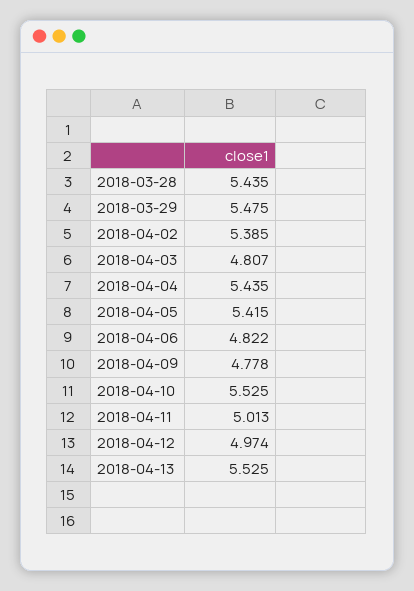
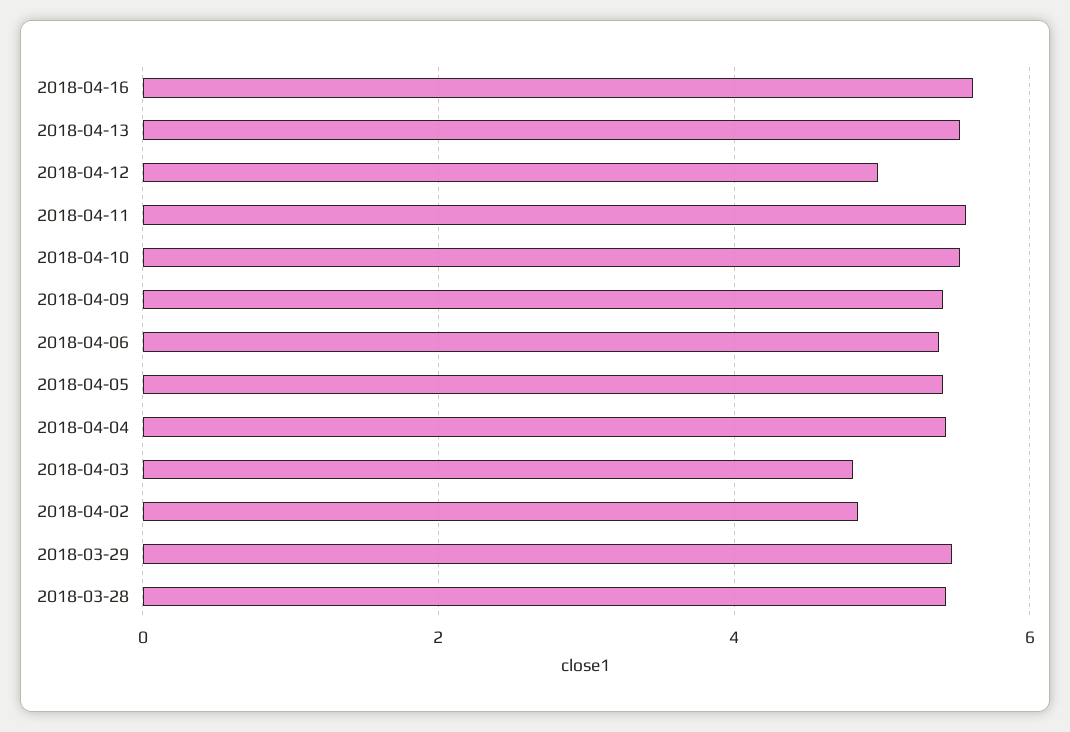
2018-04-02: 5.385 -> 4.8
2018-04-06: 4.822 -> 5.4
2018-04-09: 4.778 -> 5.4
2018-04-11: 5.013 -> 5.6
2018-04-16: none -> 5.6

